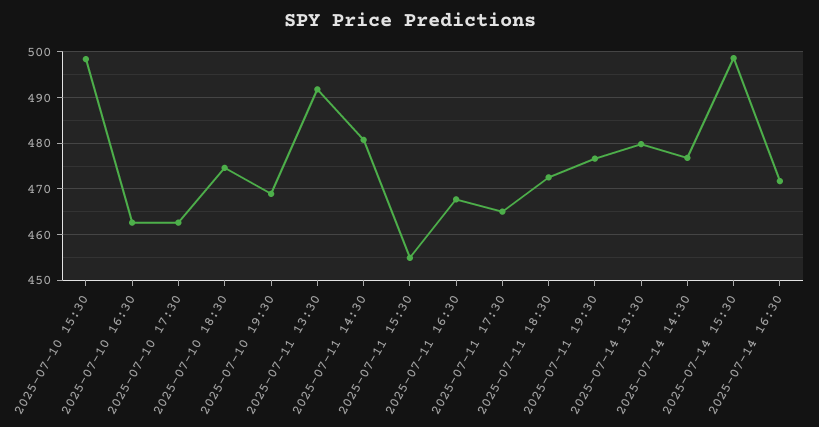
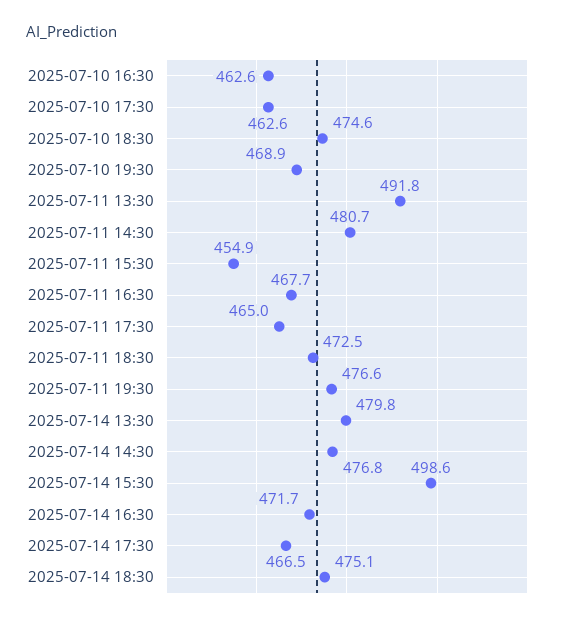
2025-07-10 15:30: 498 -> none
2025-07-14 17:30: none -> 466.5
2025-07-14 18:30: none -> 475.1

